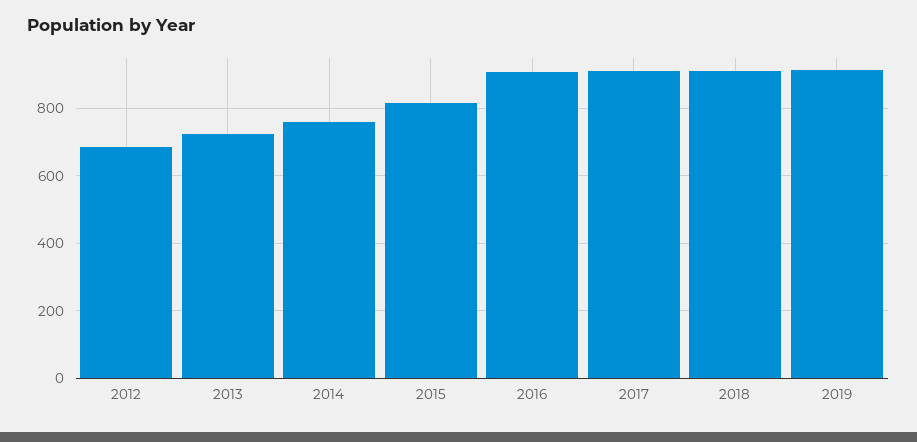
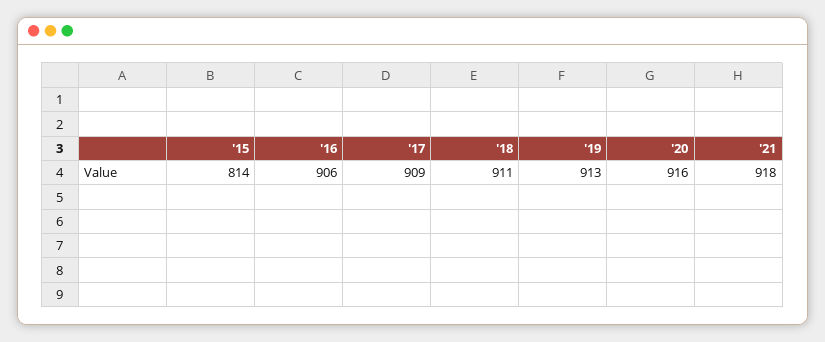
2012: 680 -> none
2013: 720 -> none
2014: 760 -> none
'20: none -> 916
'21: none -> 918

